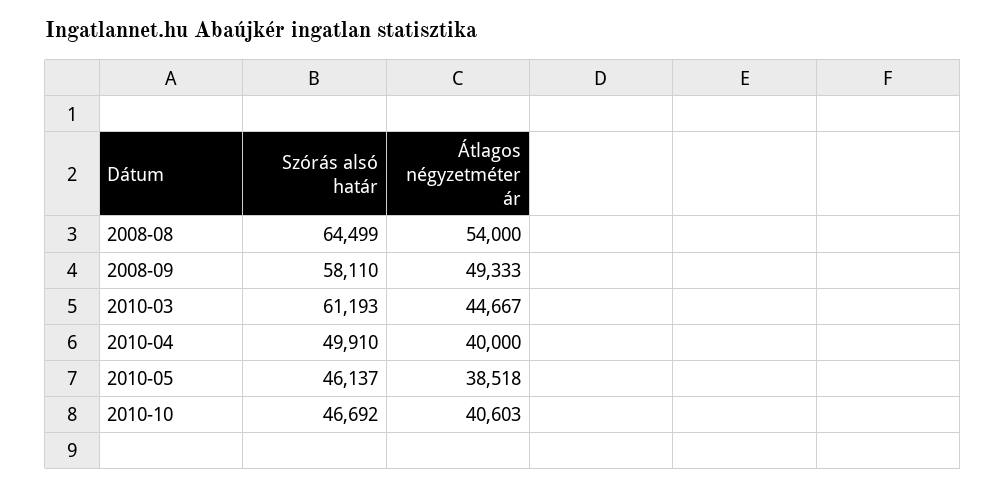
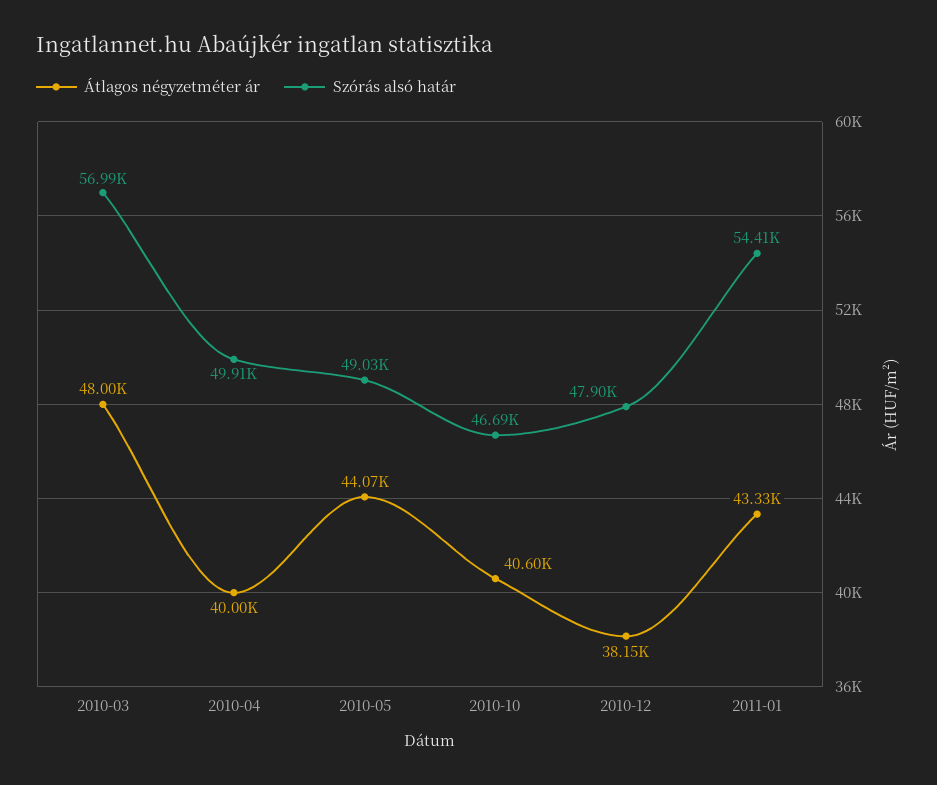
Szórás alsó határ, 2008-08: 64499 -> none
Átlagos négyzetméter ár, 2008-08: 54000 -> none
Szórás alsó határ, 2008-09: 58110 -> none
Átlagos négyzetméter ár, 2008-09: 49333 -> none
Szórás alsó határ, 2010-03: 61193 -> 56990
Átlagos négyzetméter ár, 2010-03: 44667 -> 48000
Szórás alsó határ, 2010-05: 46137 -> 49030
Átlagos négyzetméter ár, 2010-05: 38518 -> 44070
Átlagos négyzetméter ár, 2010-12: none -> 38150
Szórás alsó határ, 2010-12: none -> 47900
Átlagos négyzetméter ár, 2011-01: none -> 43330
Szórás alsó határ, 2011-01: none -> 54410

